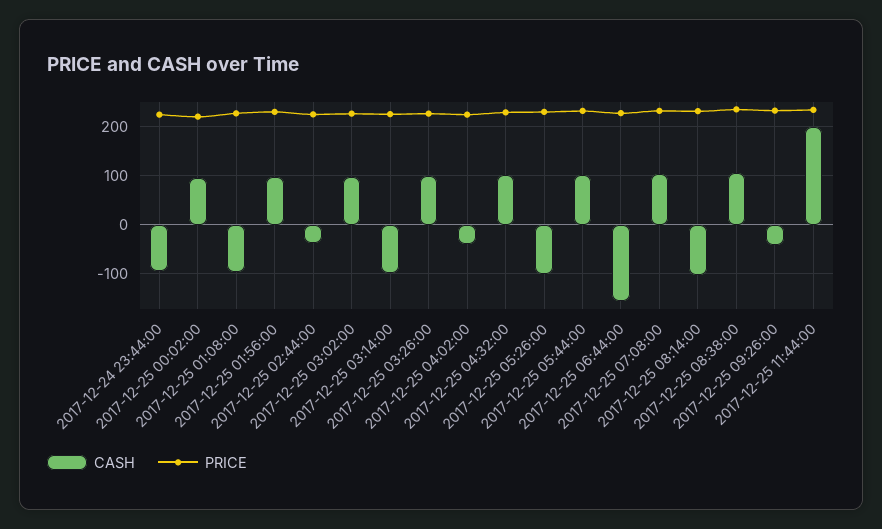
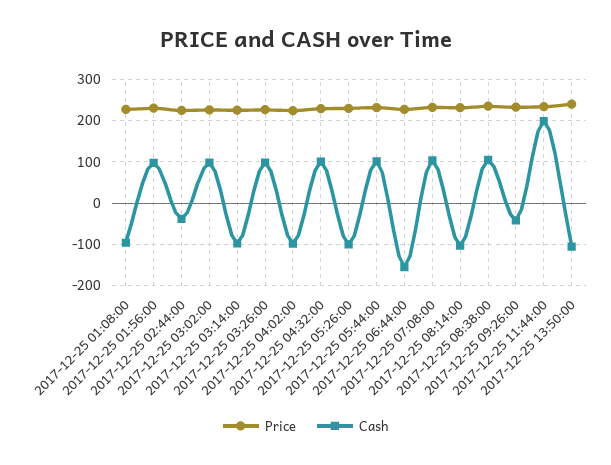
CASH, 2017-12-24 23:44:00: -100 -> none
PRICE, 2017-12-24 23:44:00: 220 -> none
CASH, 2017-12-25 00:02:00: 100 -> none
PRICE, 2017-12-25 00:02:00: 220 -> none
CASH, 2017-12-25 04:02:00: -40 -> -100
PRICE, 2017-12-25 13:50:00: none -> 240
CASH, 2017-12-25 13:50:00: none -> -100

